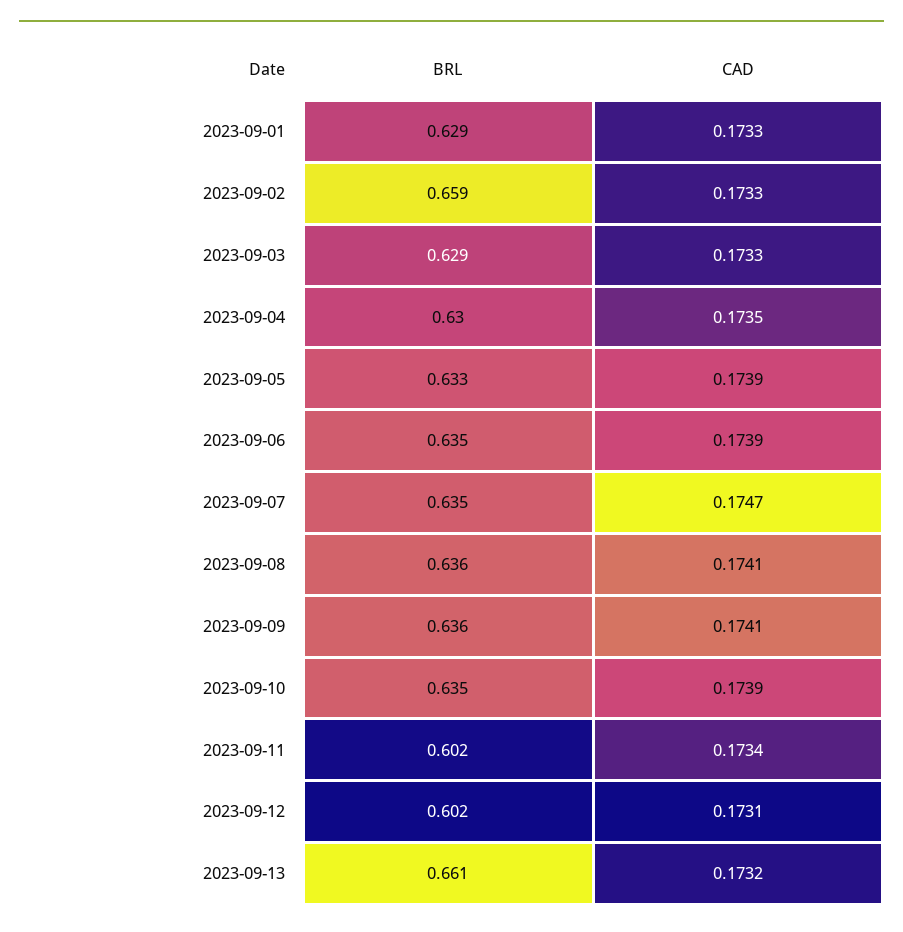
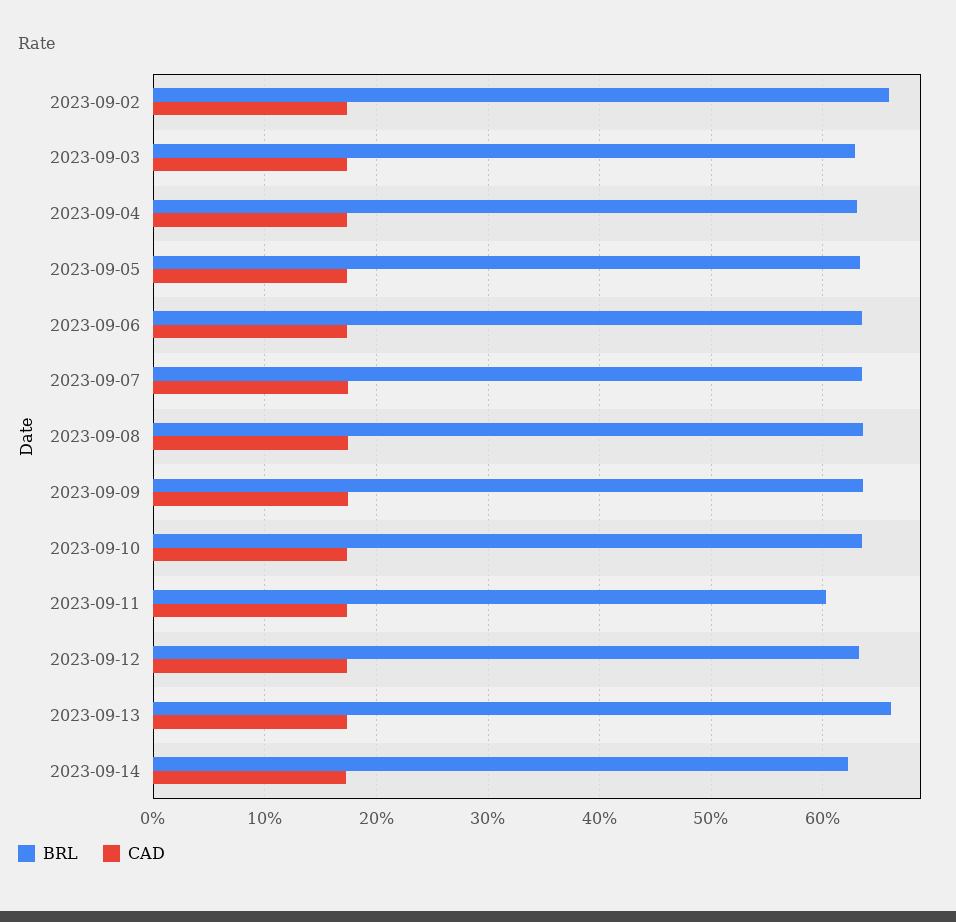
BRL, 2023-09-01: 0.629 -> none
CAD, 2023-09-01: 0.1733 -> none
BRL, 2023-09-12: 0.602 -> 0.63
BRL, 2023-09-14: none -> 0.62
CAD, 2023-09-14: none -> 0.17

